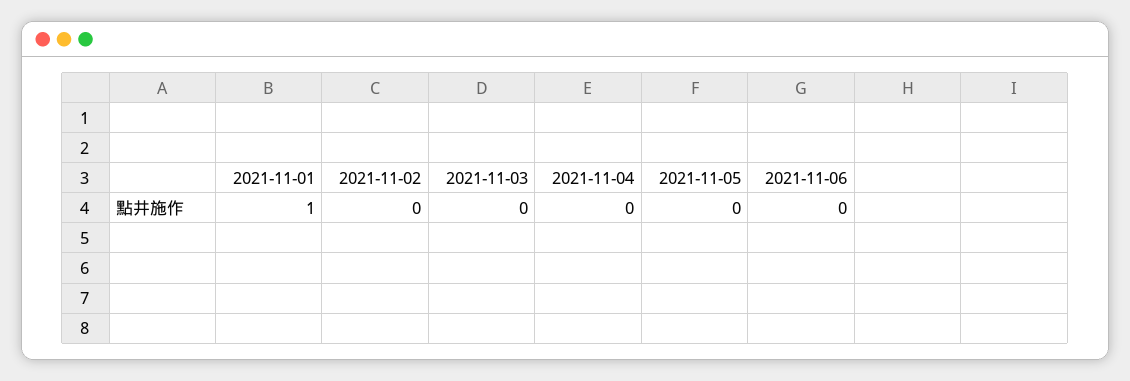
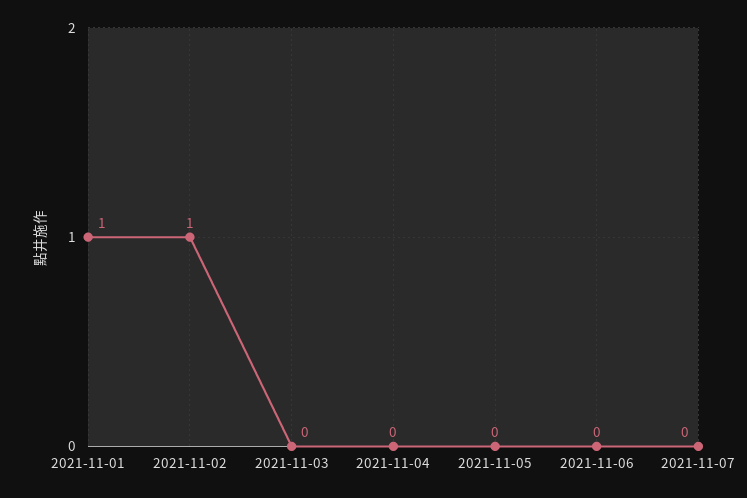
2021-11-02: 0 -> 1
2021-11-07: none -> 0

